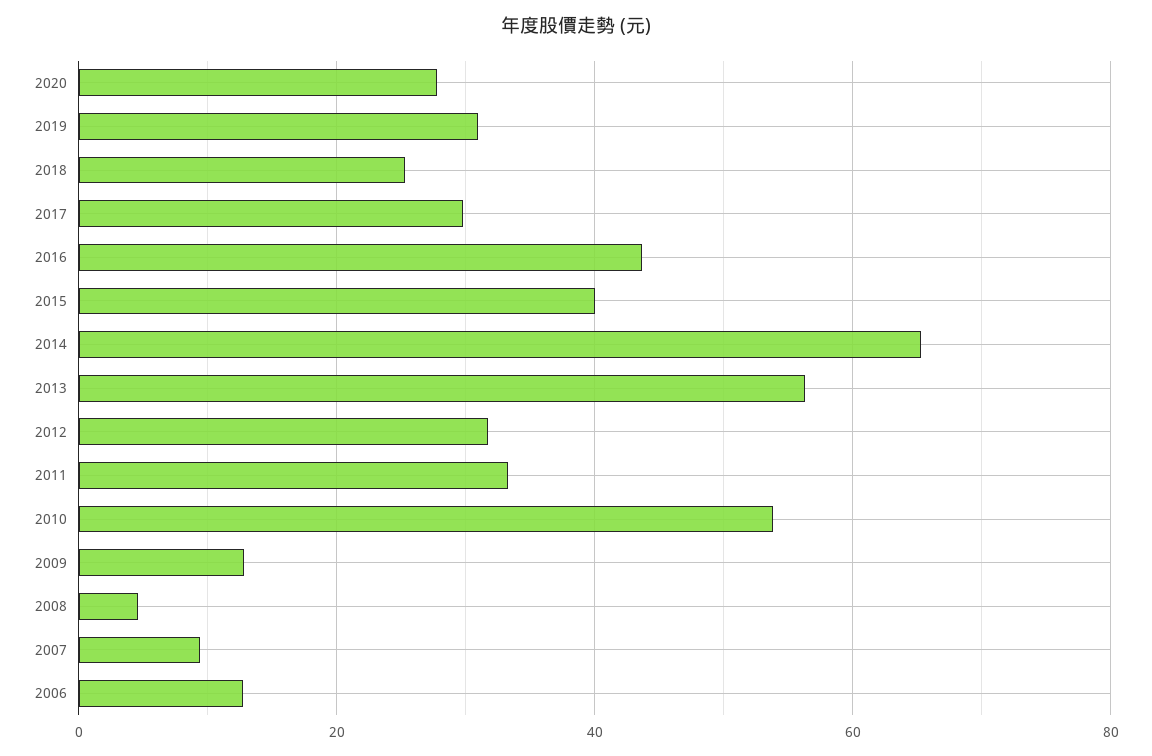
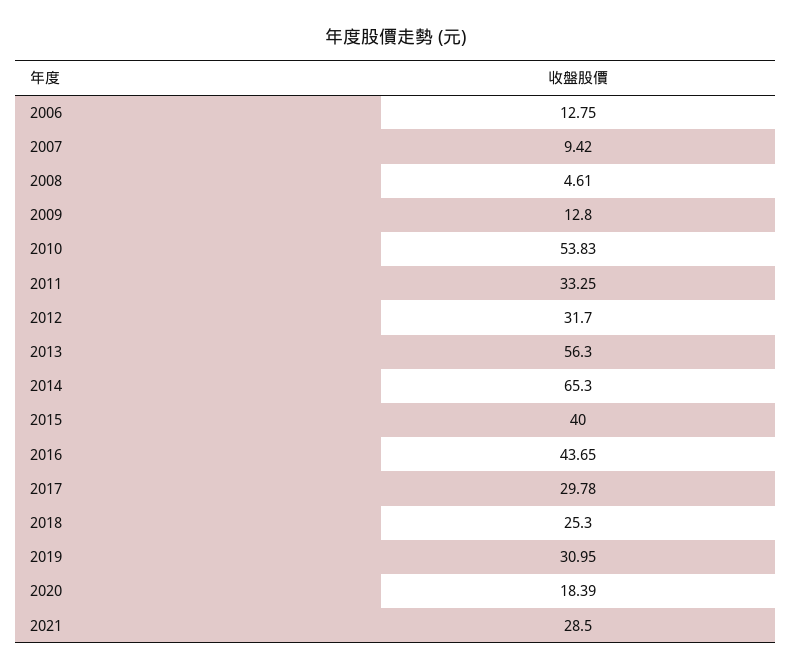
2020: 28 -> 18.39
2021: none -> 28.5

